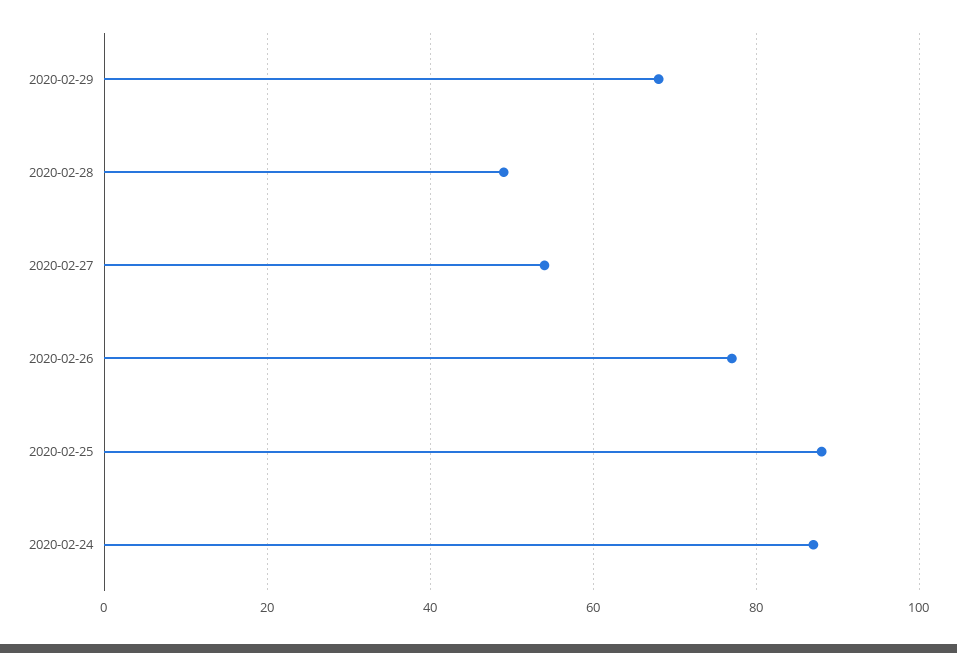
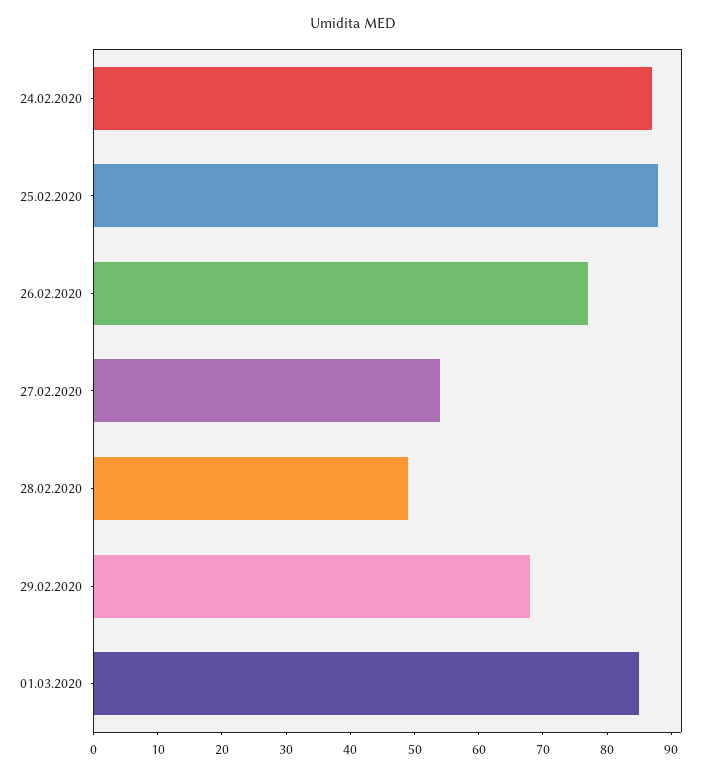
01.03.2020: none -> 85

